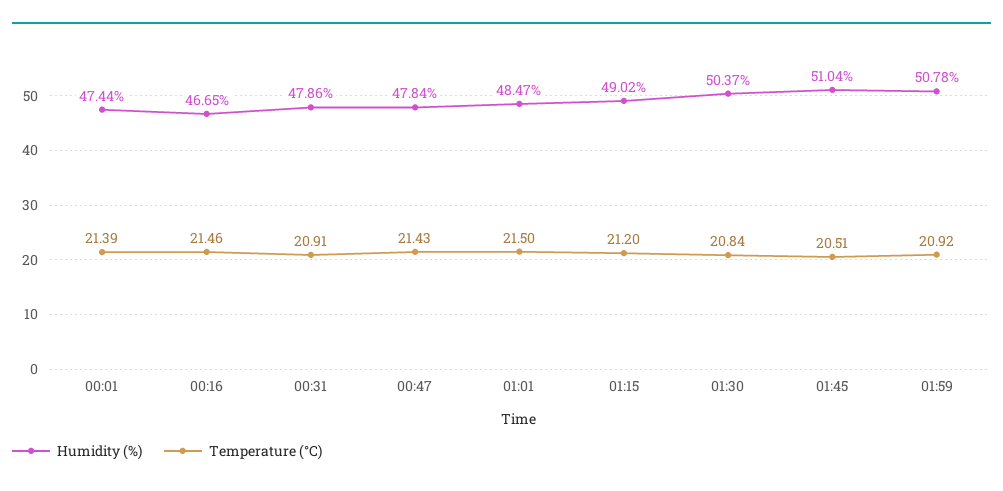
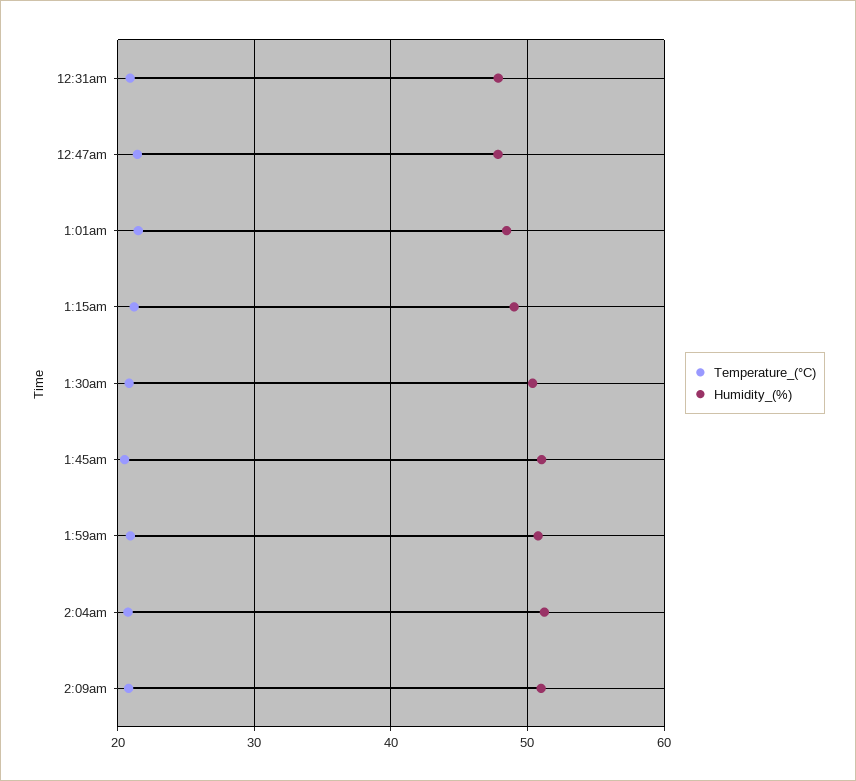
Humidity (%), 00:01: 47.44 -> none
Temperature (°C), 00:01: 21.39 -> none
Humidity (%), 00:16: 46.65 -> none
Temperature (°C), 00:16: 21.46 -> none
Temperature (°C), 2:04am: none -> 21
Humidity (%), 2:04am: none -> 51
Temperature (°C), 2:09am: none -> 21
Humidity (%), 2:09am: none -> 51

